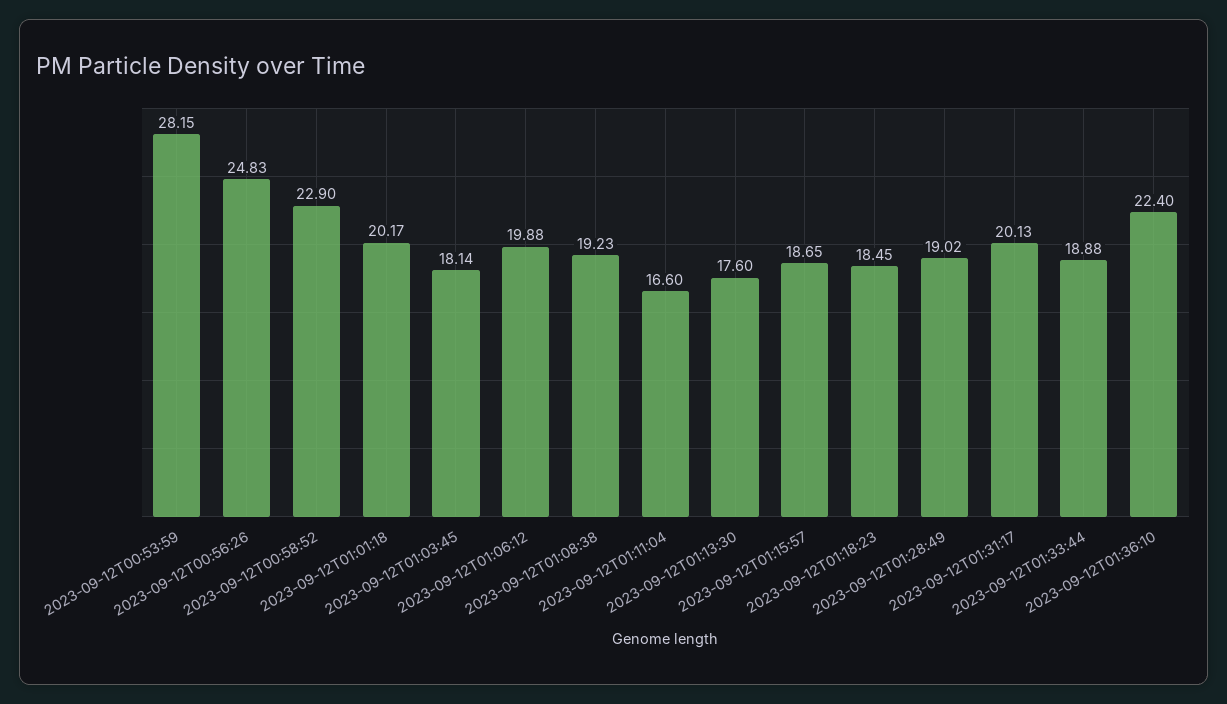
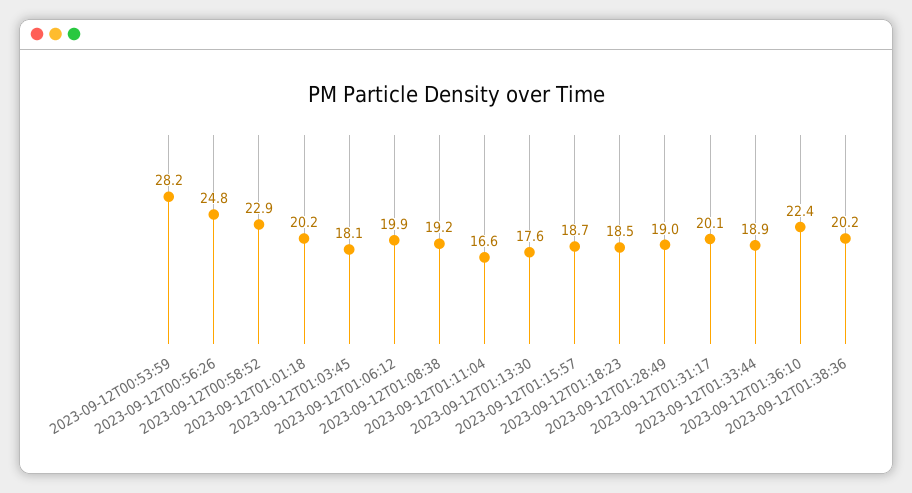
2023-09-12T01:38:36: none -> 20.2

